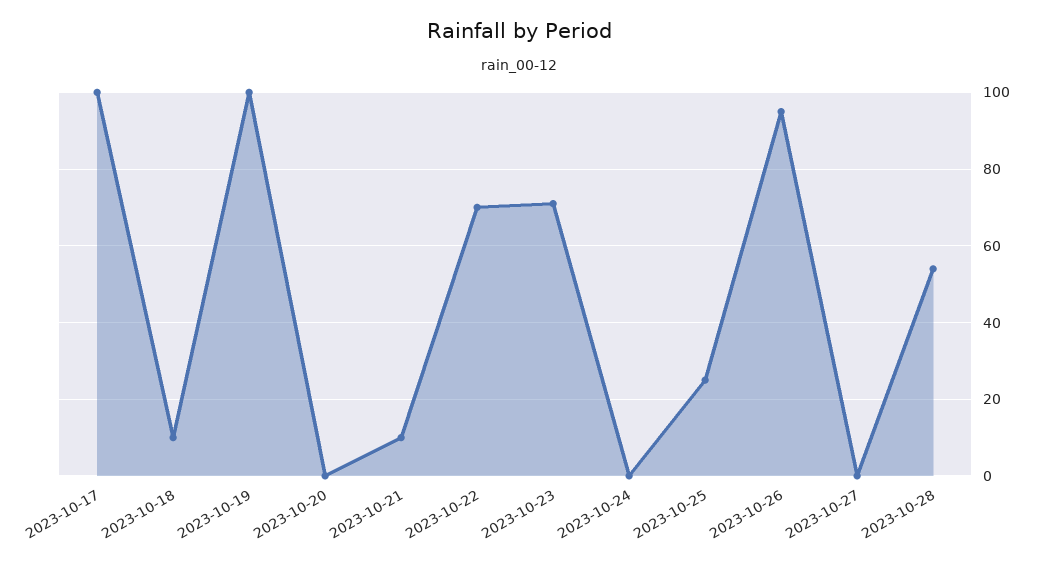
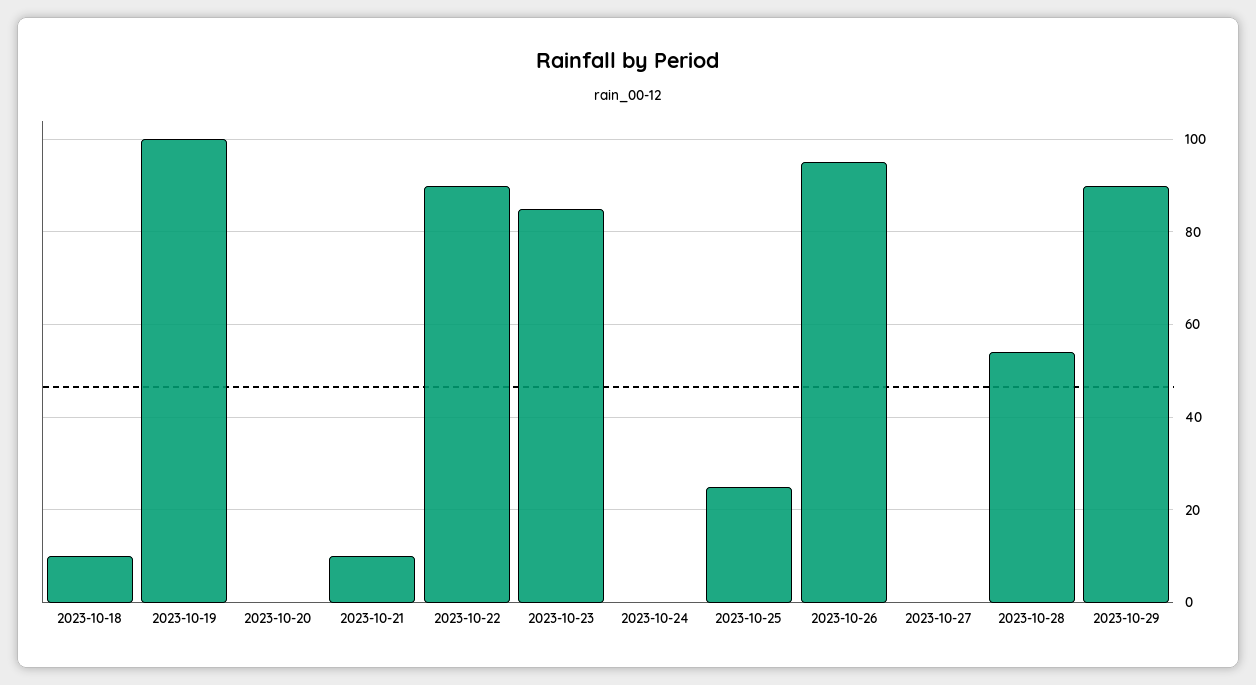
2023-10-17: 100 -> none
2023-10-22: 70 -> 90
2023-10-23: 70 -> 85
2023-10-29: none -> 90

